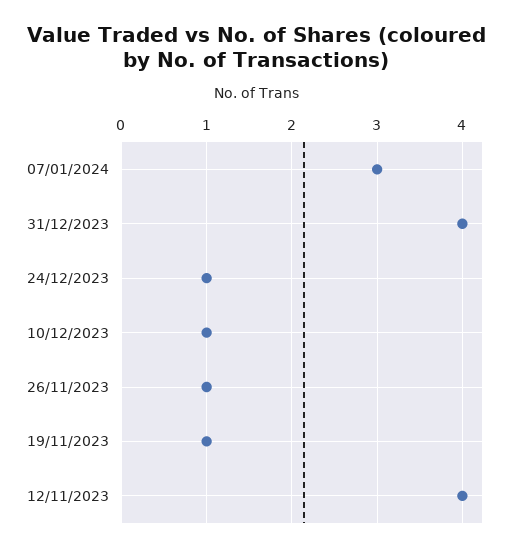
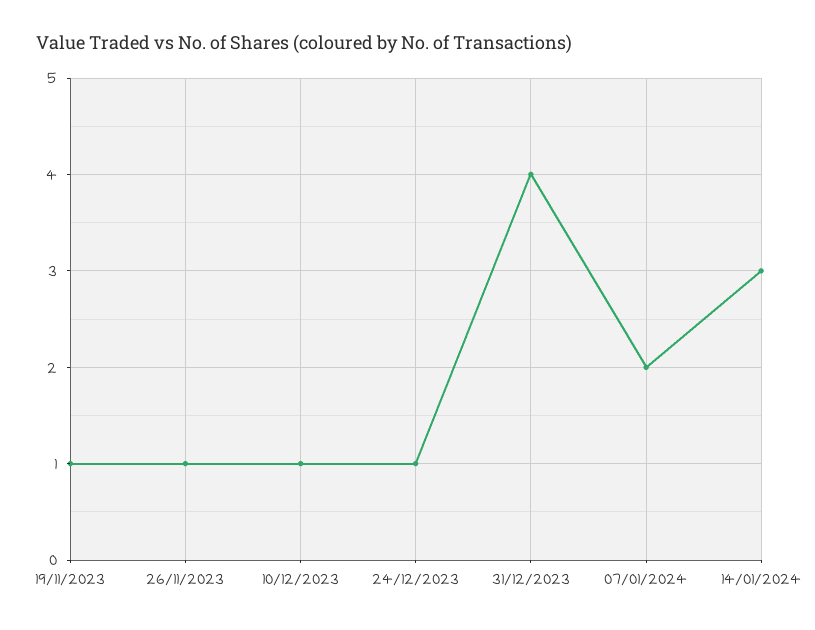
07/01/2024: 3 -> 2
12/11/2023: 4 -> none
14/01/2024: none -> 3

